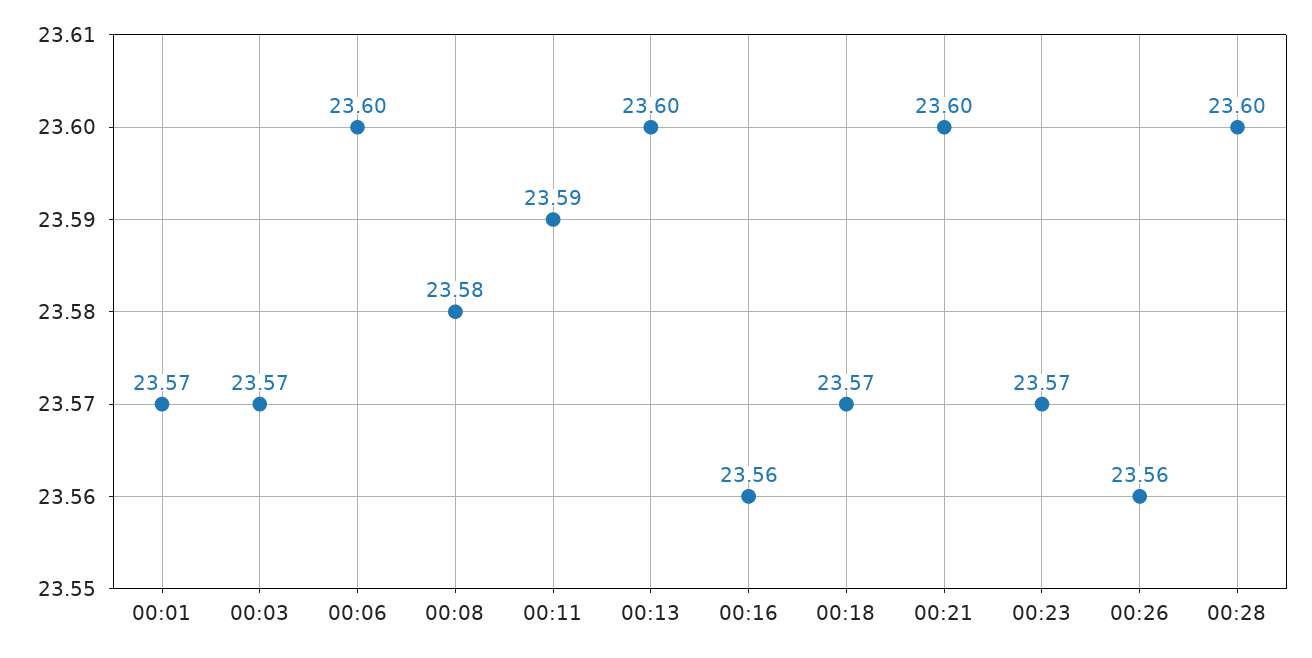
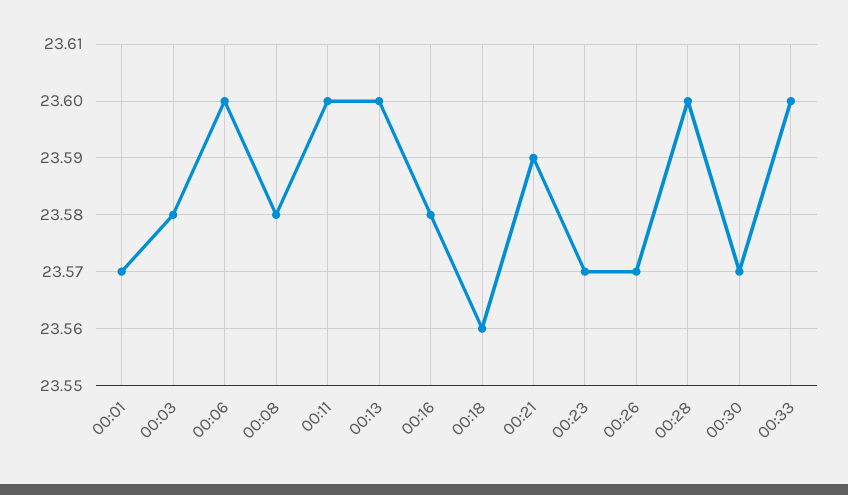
00:03: 23.57 -> 23.58
00:11: 23.59 -> 23.6
00:16: 23.56 -> 23.58
00:18: 23.57 -> 23.56
00:21: 23.6 -> 23.59
00:26: 23.56 -> 23.57
00:30: none -> 23.57
00:33: none -> 23.6

